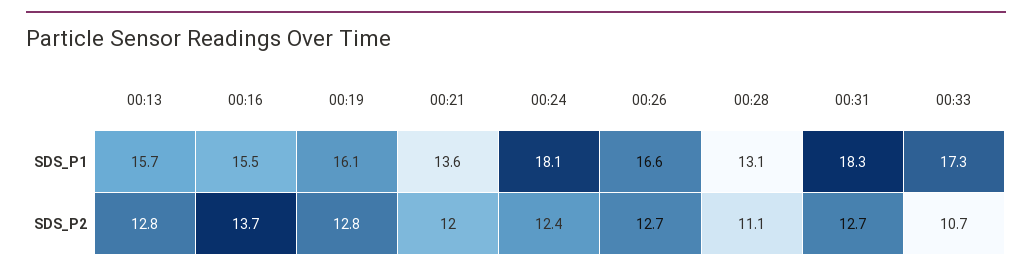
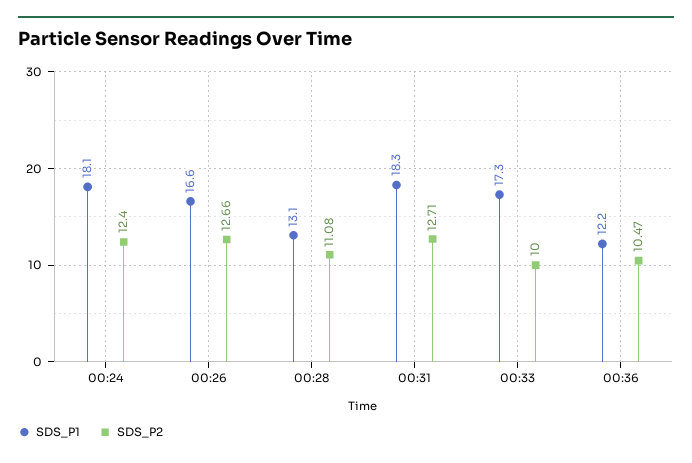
SDS_P1, 00:13: 15.7 -> none
SDS_P1, 00:16: 15.5 -> none
SDS_P1, 00:19: 16.1 -> none
SDS_P1, 00:21: 13.6 -> none
SDS_P2, 00:13: 12.8 -> none
SDS_P2, 00:16: 13.7 -> none
SDS_P2, 00:19: 12.8 -> none
SDS_P2, 00:21: 12 -> none
SDS_P2, 00:33: 10.7 -> 10
SDS_P1, 00:36: none -> 12.2
SDS_P2, 00:36: none -> 10.47

